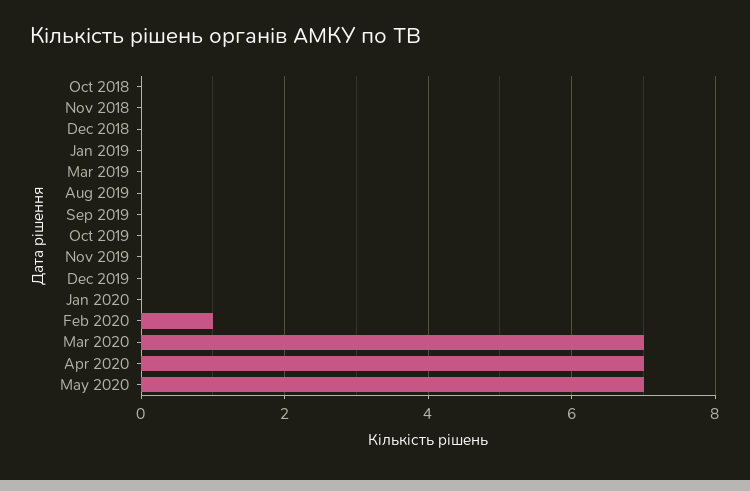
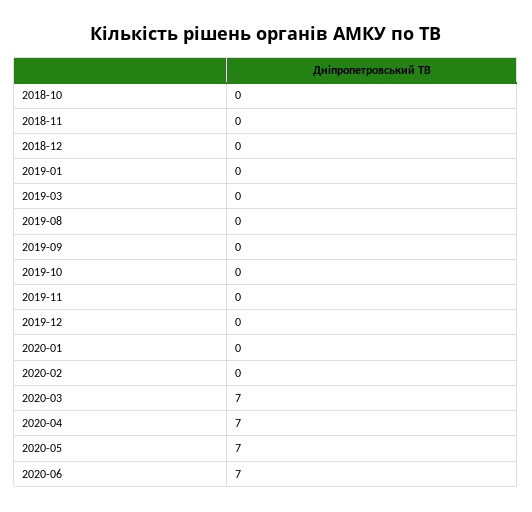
Feb 2020: 1 -> 0
2020-06: none -> 7

